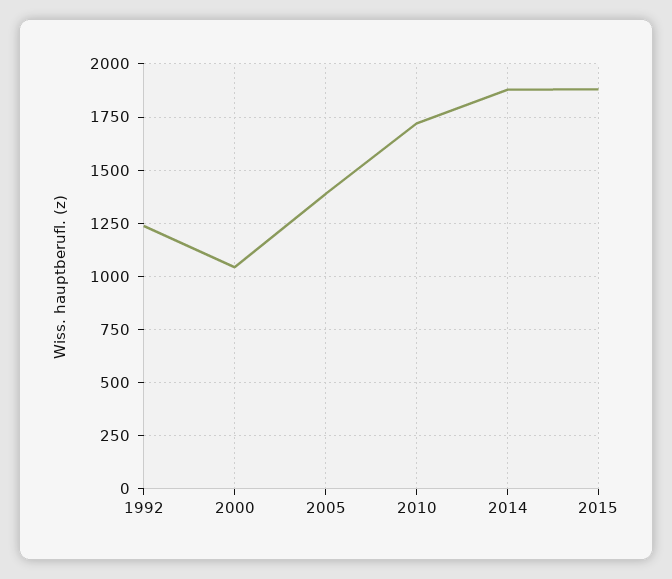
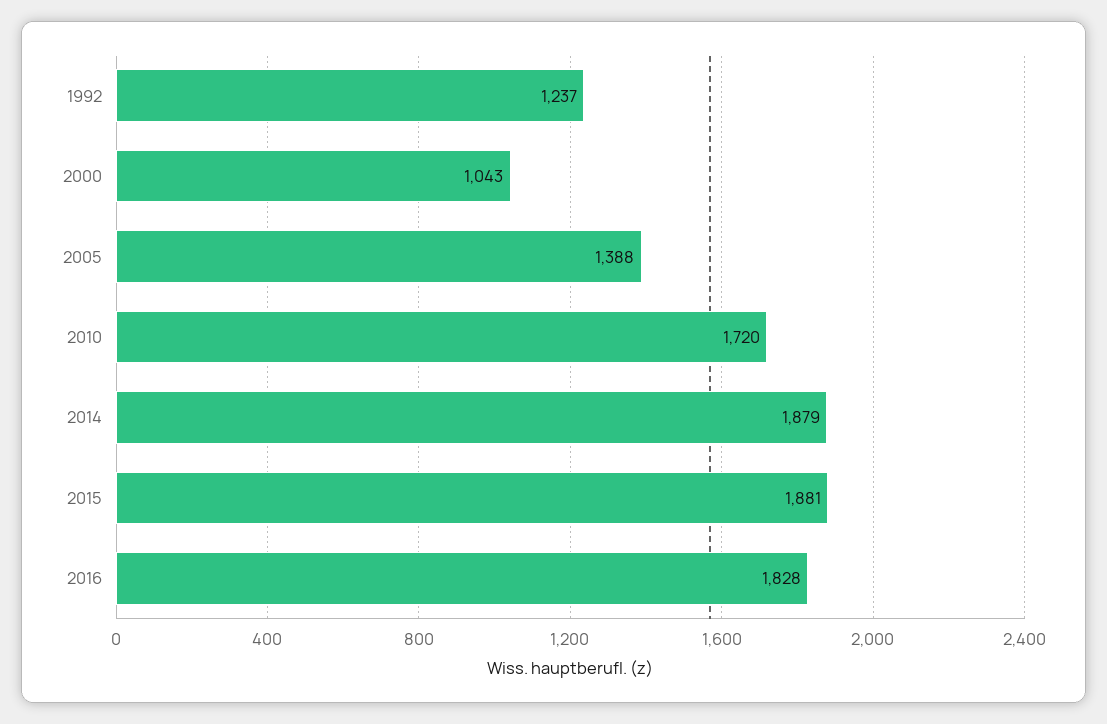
2016: none -> 1828

